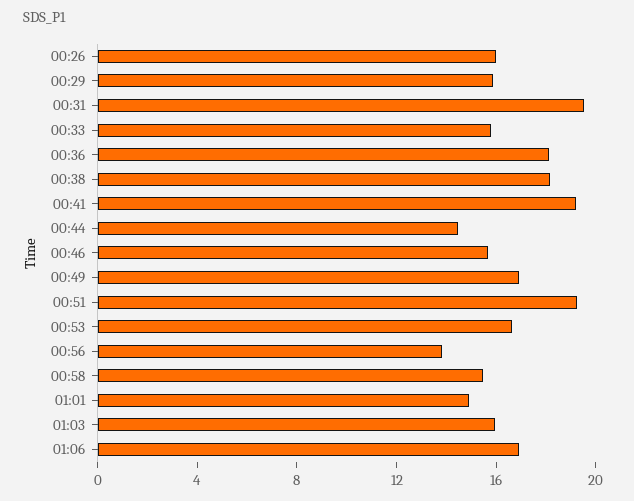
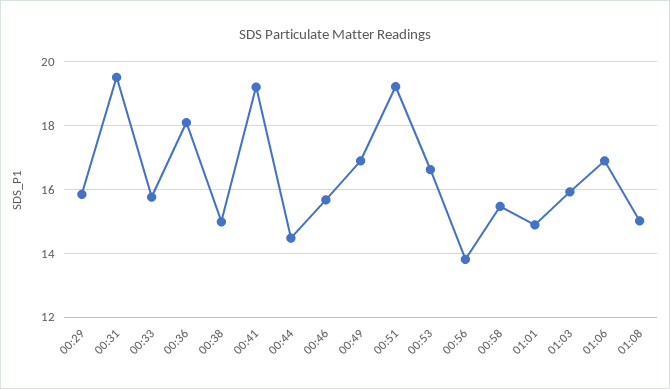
00:26: 16 -> none
00:38: 18 -> 15
01:08: none -> 15

